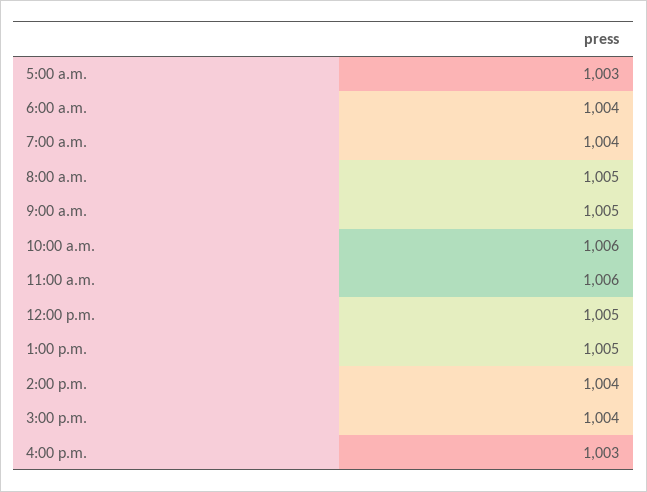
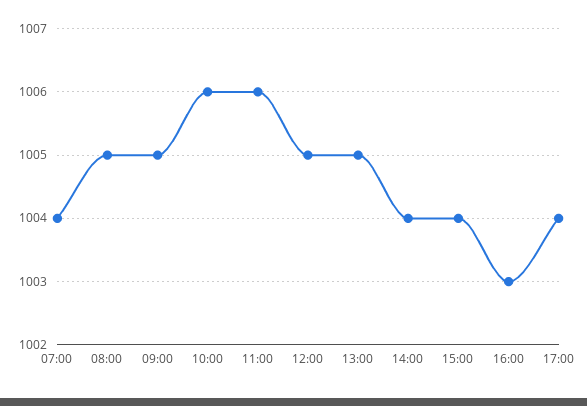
5:00 a.m.: 1003 -> none
6:00 a.m.: 1004 -> none
17:00: none -> 1004

